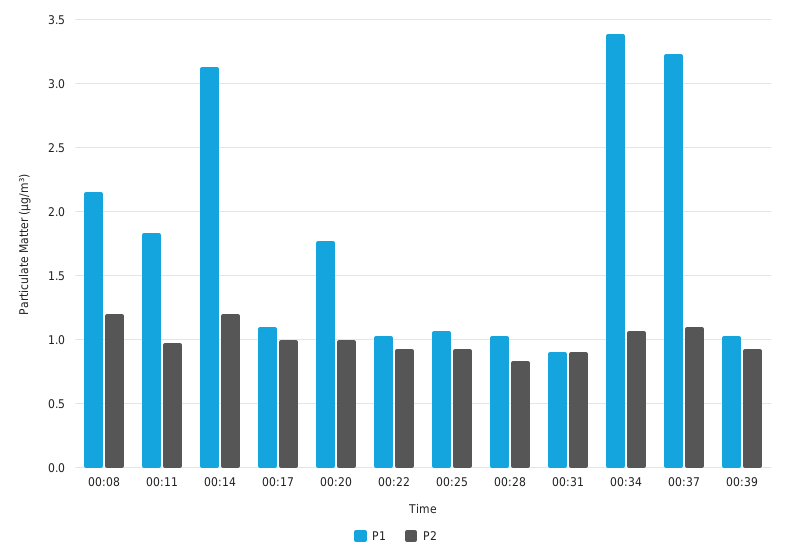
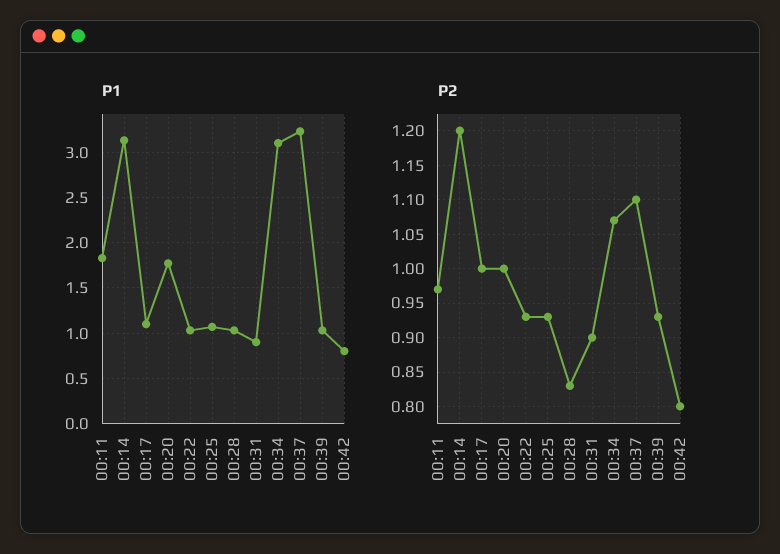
P1, 00:08: 2.15 -> none
P2, 00:08: 1.2 -> none
P1, 00:34: 3.4 -> 3.1
P1, 00:42: none -> 0.8
P2, 00:42: none -> 0.8

